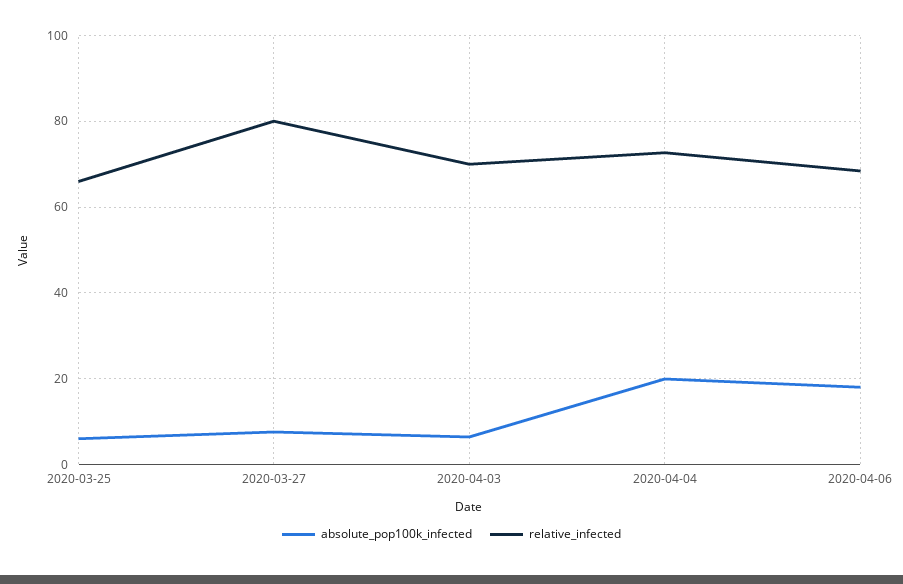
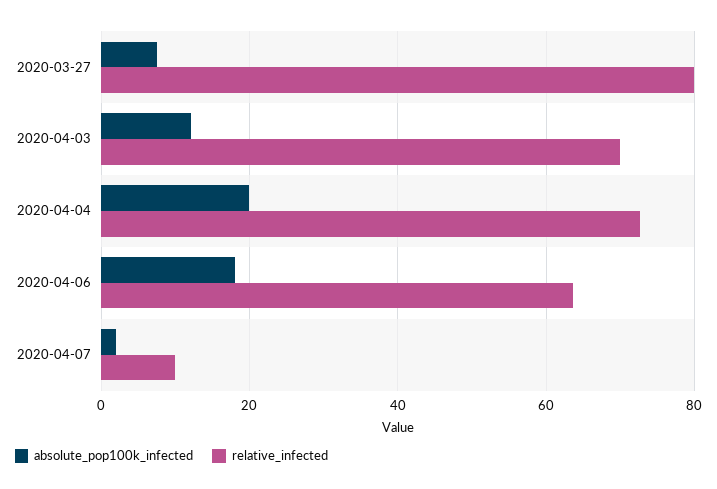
absolute_pop100k_infected, 2020-03-25: 6 -> none
relative_infected, 2020-03-25: 66 -> none
absolute_pop100k_infected, 2020-04-03: 6 -> 12
relative_infected, 2020-04-06: 68 -> 64
absolute_pop100k_infected, 2020-04-07: none -> 2
relative_infected, 2020-04-07: none -> 10

